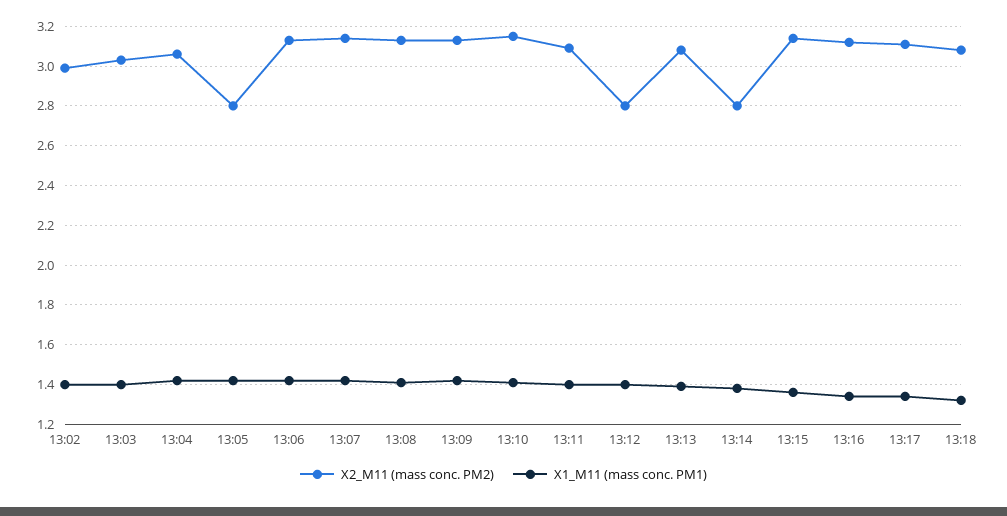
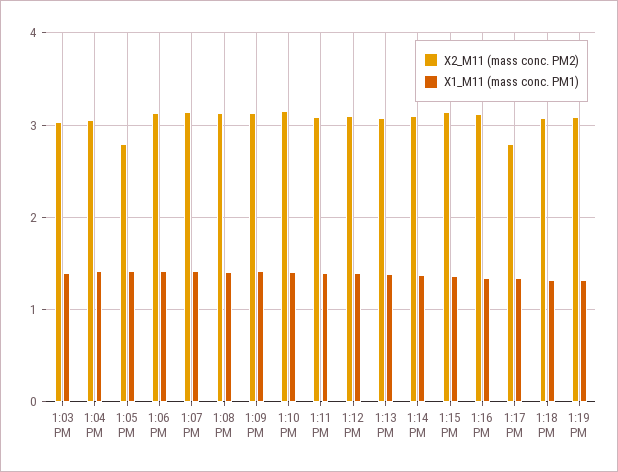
X2_M11 (mass conc. PM2), 13:02: 3 -> none
X1_M11 (mass conc. PM1), 13:02: 1.4 -> none
X2_M11 (mass conc. PM2), 13:12: 2.8 -> 3.1
X2_M11 (mass conc. PM2), 13:14: 2.8 -> 3.1
X2_M11 (mass conc. PM2), 13:17: 3.1 -> 2.8
X2_M11 (mass conc. PM2), 1:19 PM: none -> 3.1
X1_M11 (mass conc. PM1), 1:19 PM: none -> 1.3

